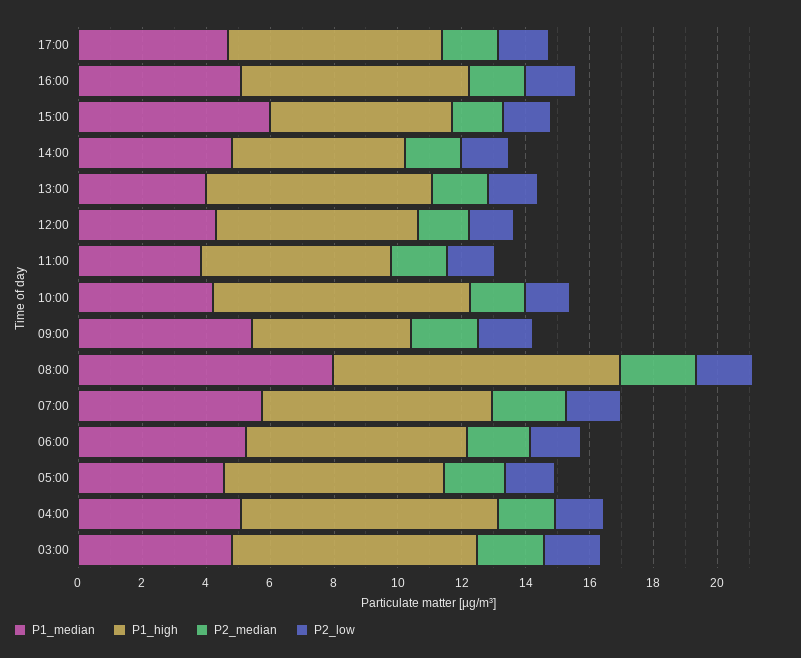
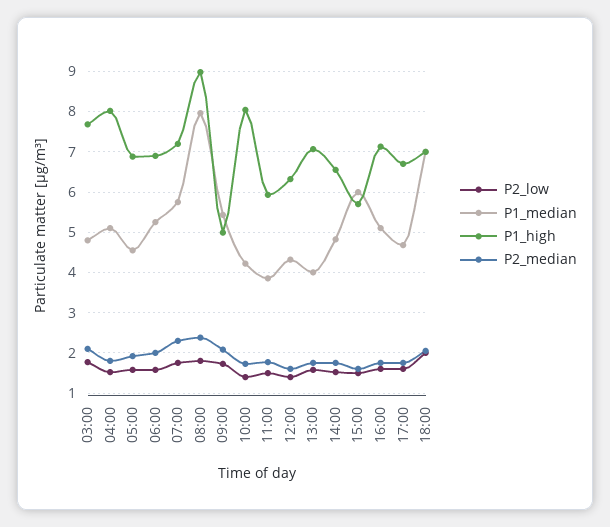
P1_high, 14:00: 5.5 -> 6.6
P2_low, 18:00: none -> 2
P1_median, 18:00: none -> 7
P1_high, 18:00: none -> 7
P2_median, 18:00: none -> 2

